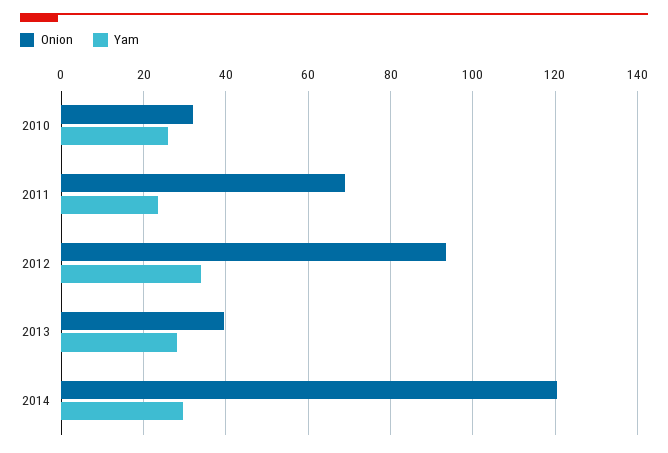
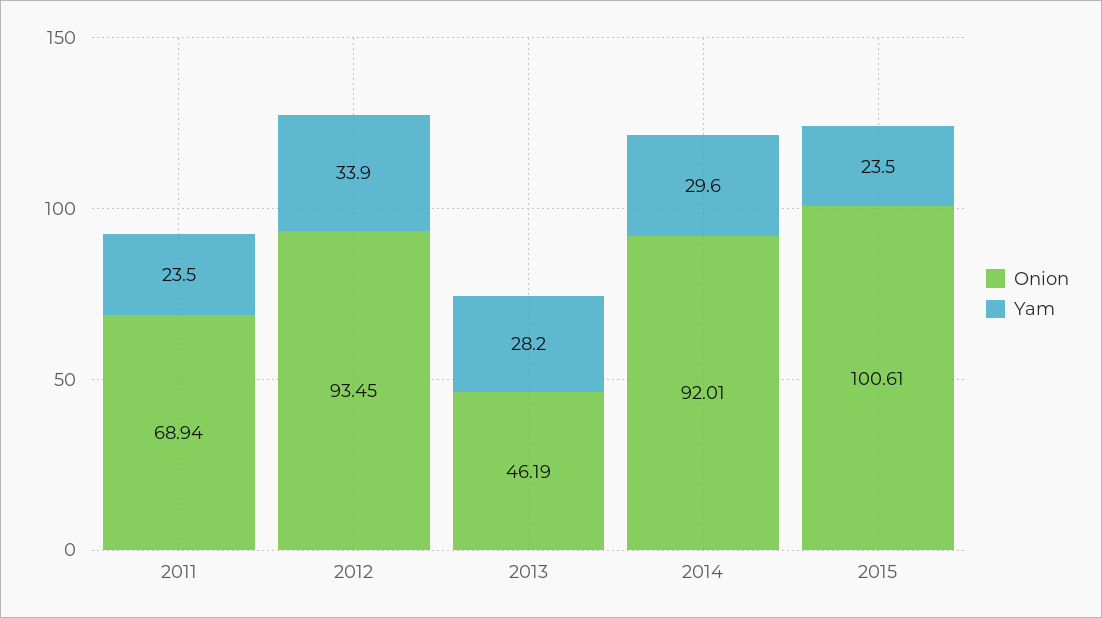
Onion, 2010: 32 -> none
Yam, 2010: 26 -> none
Onion, 2013: 40 -> 46.19
Onion, 2014: 120 -> 92.01
Onion, 2015: none -> 100.61
Yam, 2015: none -> 23.5

